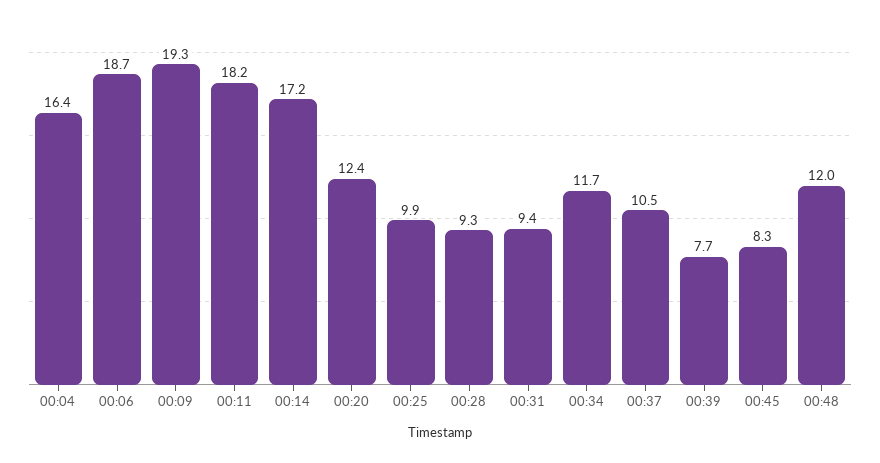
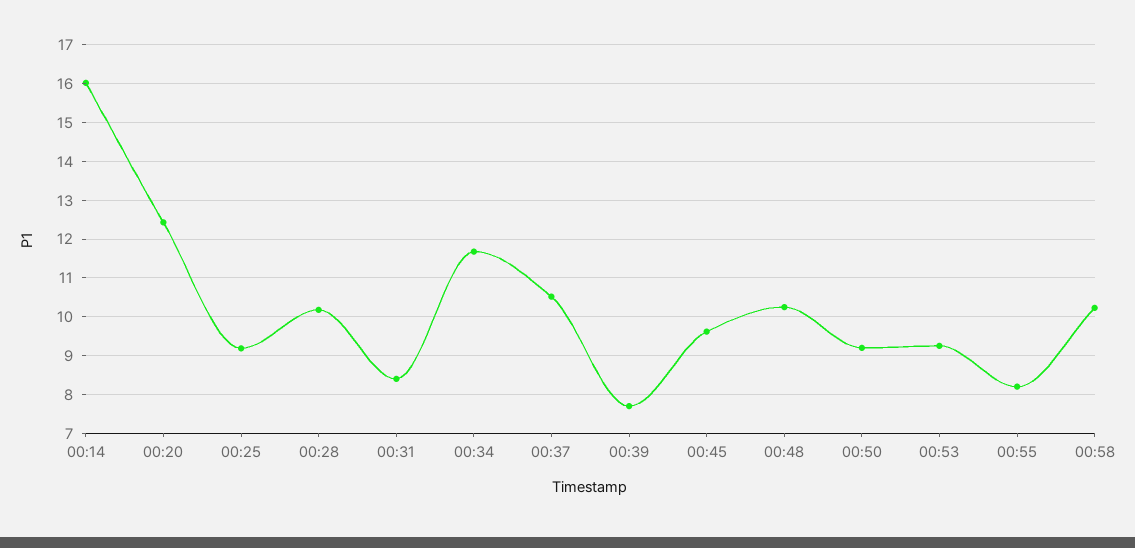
00:04: 16.4 -> none
00:06: 18.7 -> none
00:09: 19.3 -> none
00:11: 18.2 -> none
00:14: 17.2 -> 16
00:25: 9.9 -> 9.2
00:28: 9.3 -> 10.2
00:31: 9.4 -> 8.4
00:45: 8.3 -> 9.6
00:48: 12 -> 10.2
00:50: none -> 9.2
00:53: none -> 9.2
00:55: none -> 8.2
00:58: none -> 10.2

